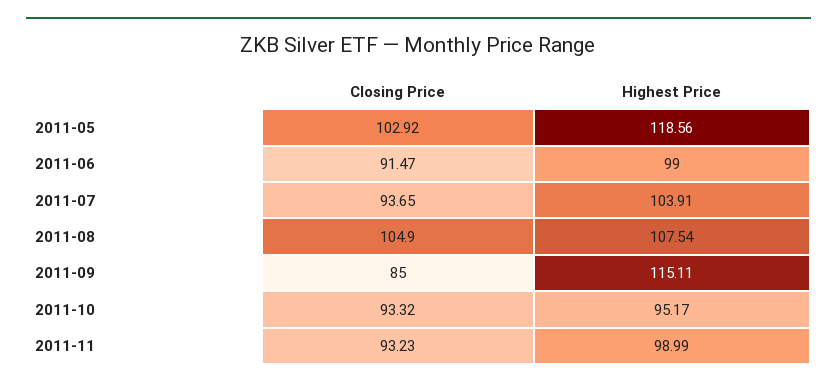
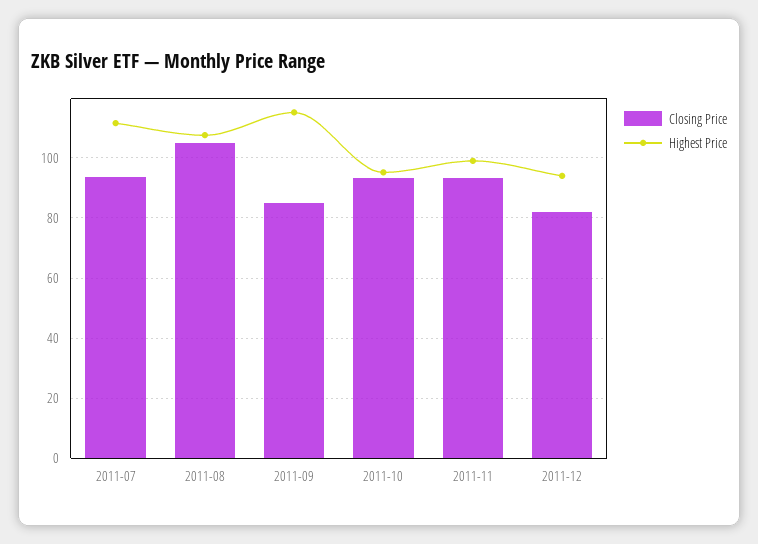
Closing Price, 2011-05: 102.92 -> none
Highest Price, 2011-05: 118.56 -> none
Closing Price, 2011-06: 91.47 -> none
Highest Price, 2011-06: 99 -> none
Highest Price, 2011-07: 103.91 -> 112
Closing Price, 2011-12: none -> 82
Highest Price, 2011-12: none -> 94

